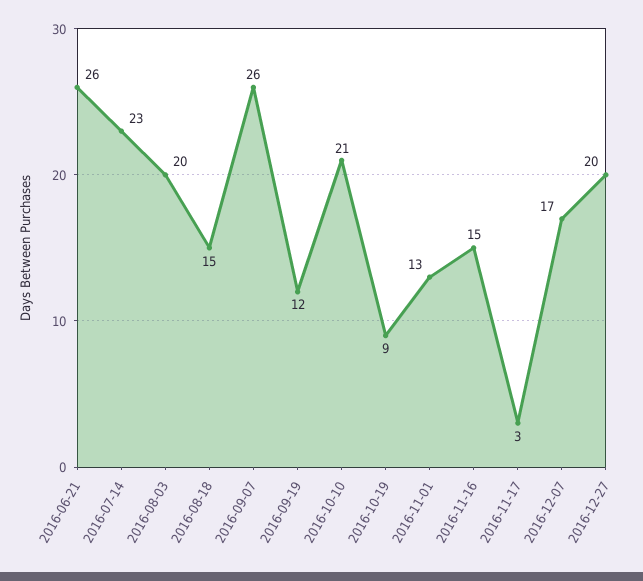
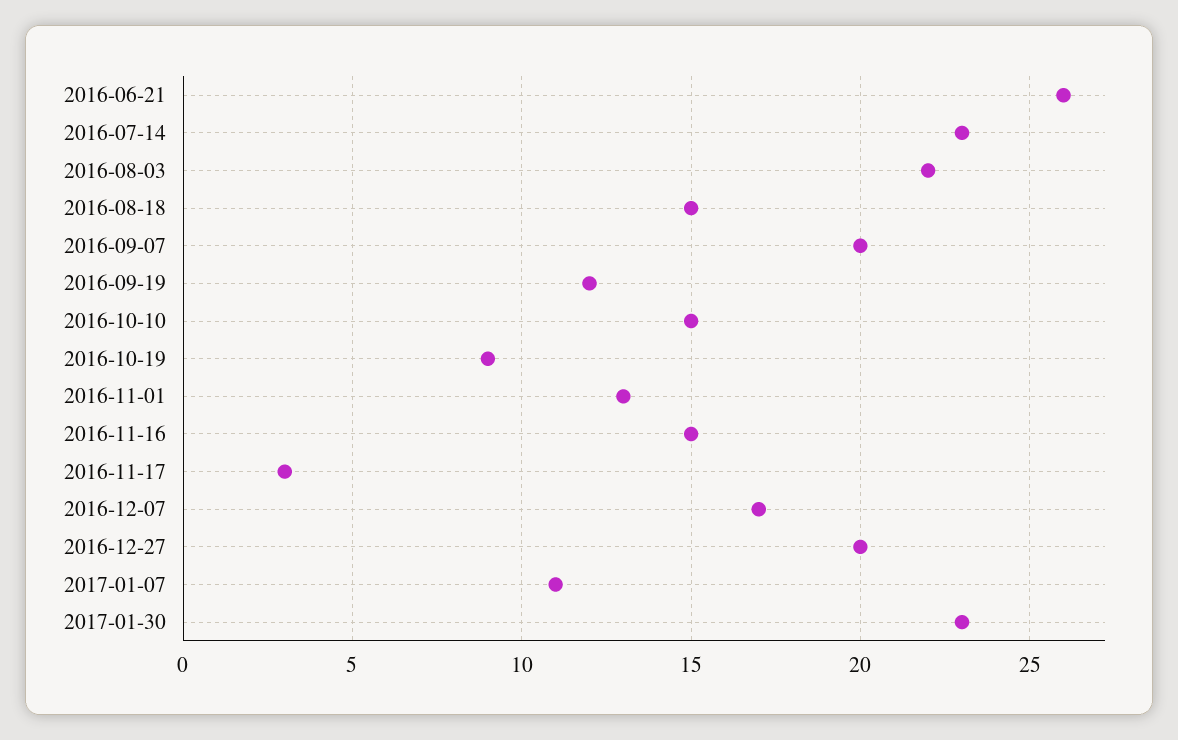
2016-08-03: 20 -> 22
2016-09-07: 26 -> 20
2016-10-10: 21 -> 15
2017-01-07: none -> 11
2017-01-30: none -> 23

